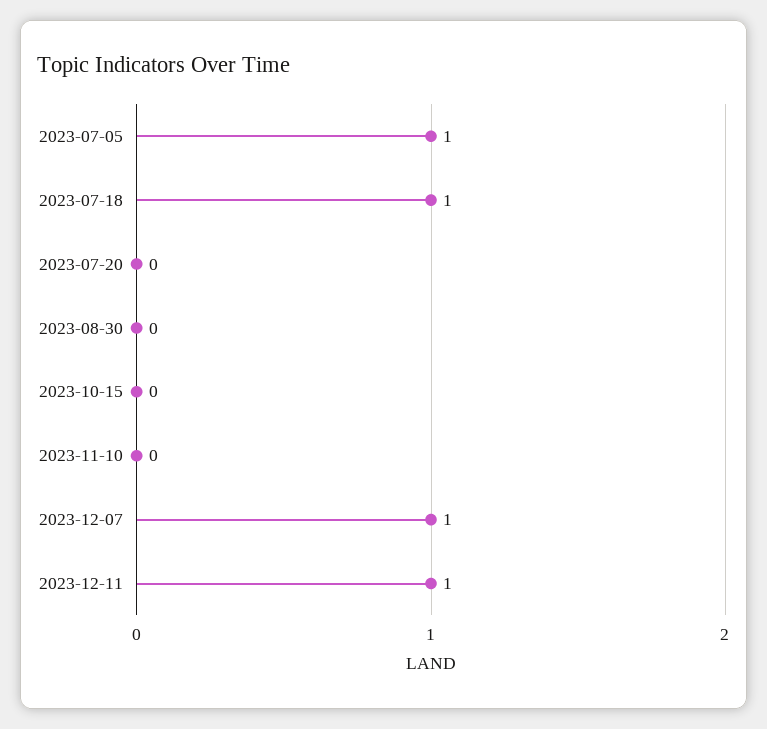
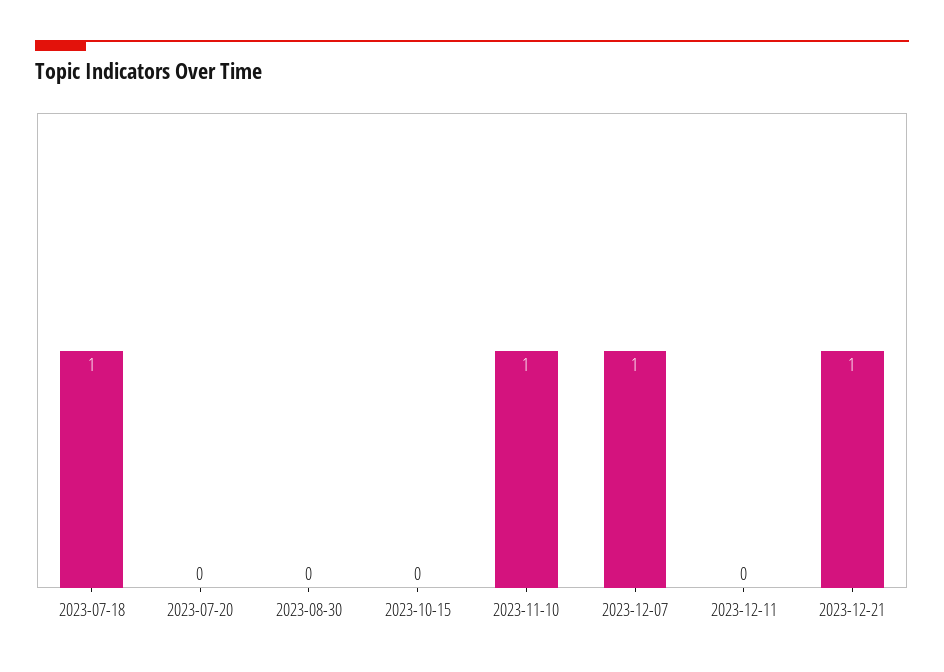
2023-07-05: 1 -> none
2023-11-10: 0 -> 1
2023-12-11: 1 -> 0
2023-12-21: none -> 1

